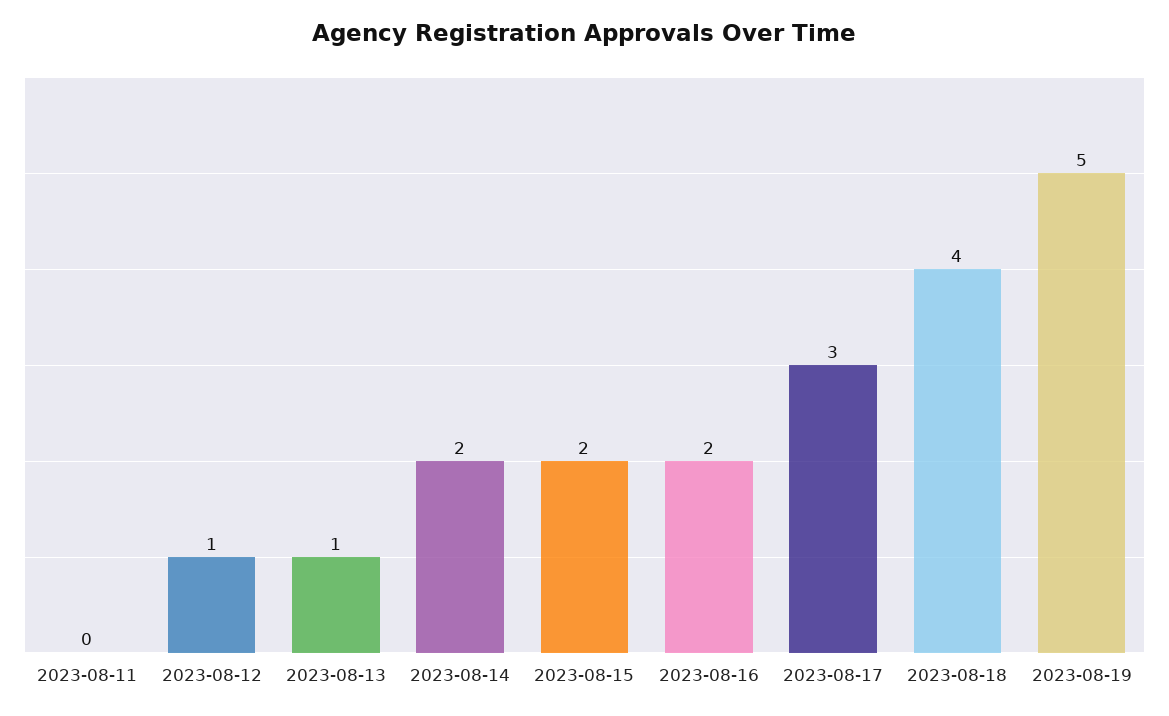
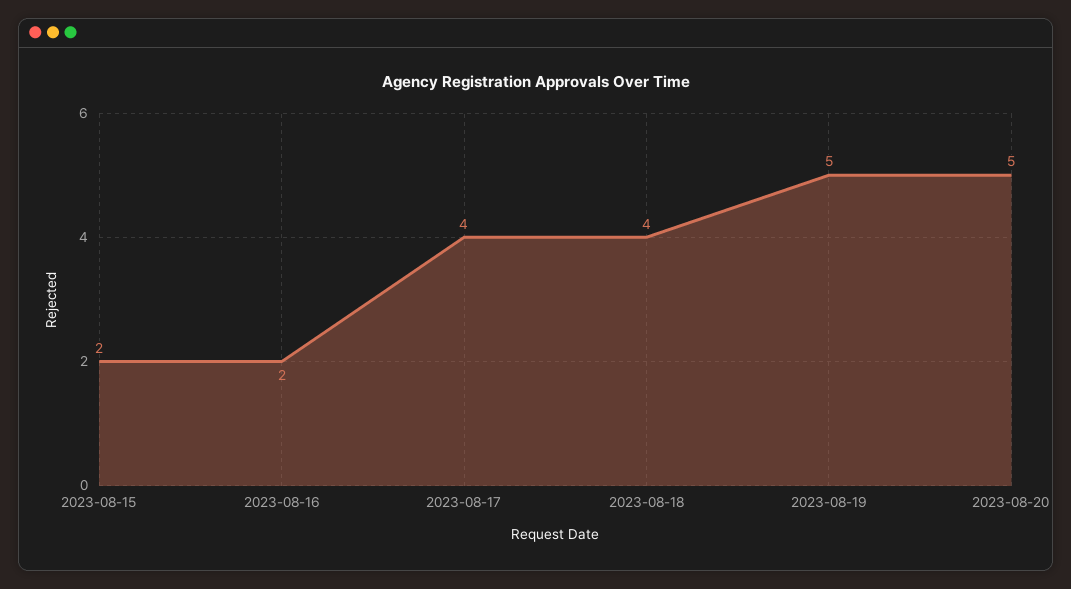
2023-08-11: 0 -> none
2023-08-12: 1 -> none
2023-08-13: 1 -> none
2023-08-14: 2 -> none
2023-08-17: 3 -> 4
2023-08-20: none -> 5

